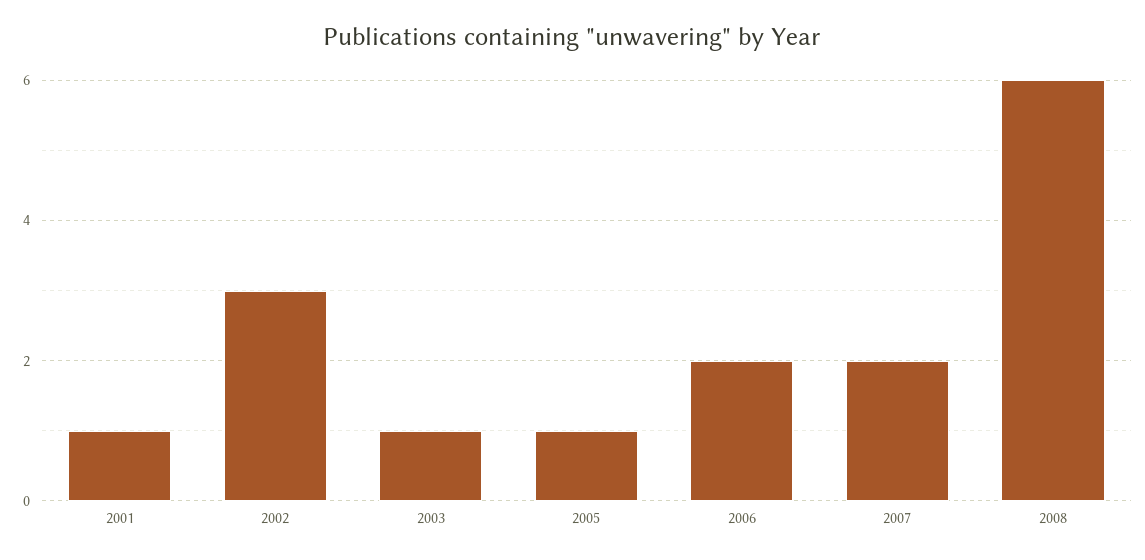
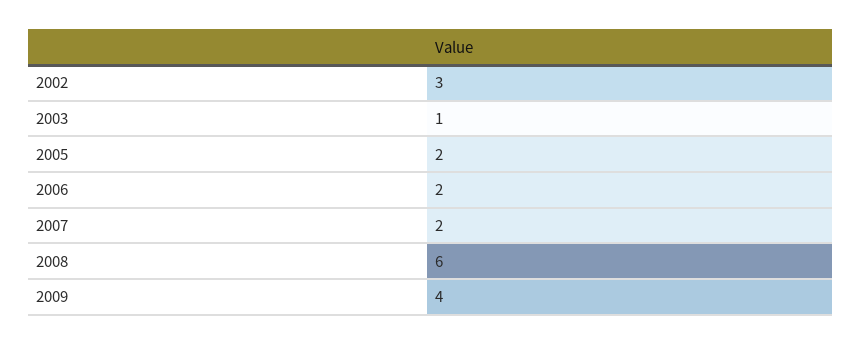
2001: 1 -> none
2005: 1 -> 2
2009: none -> 4

